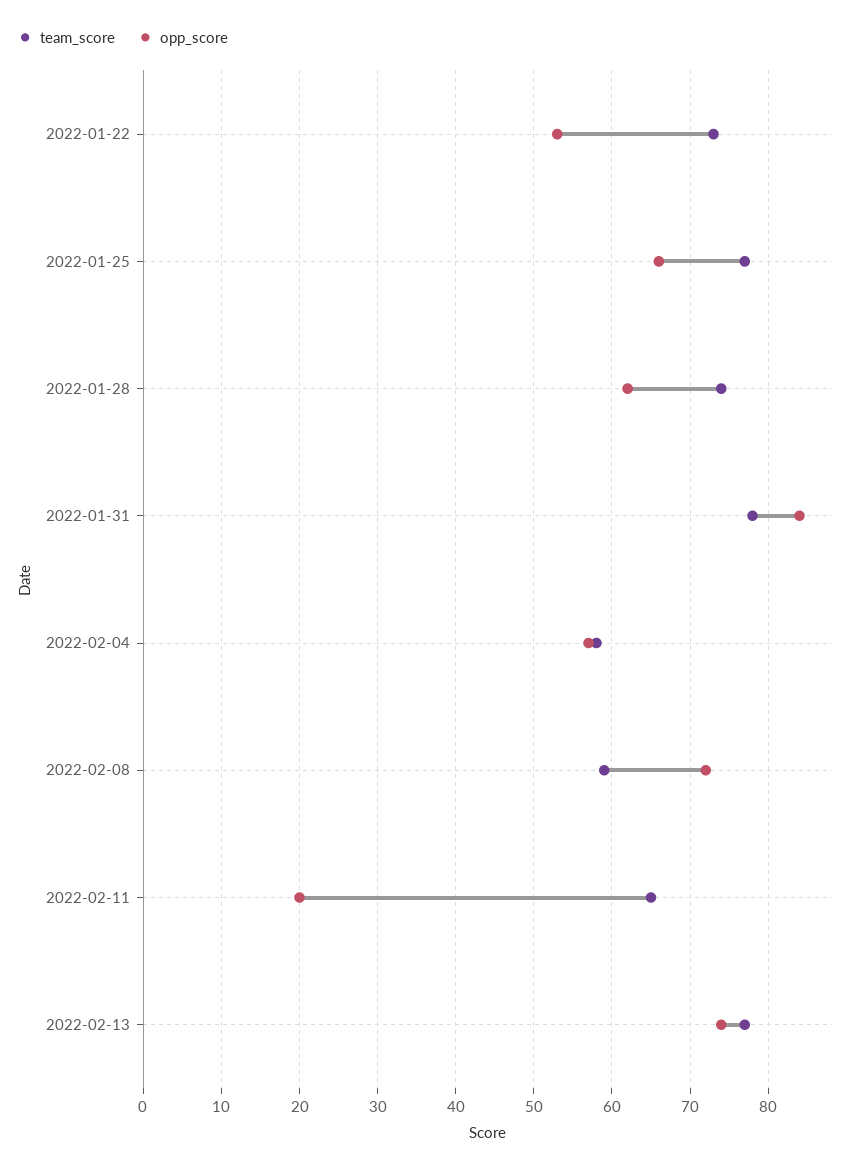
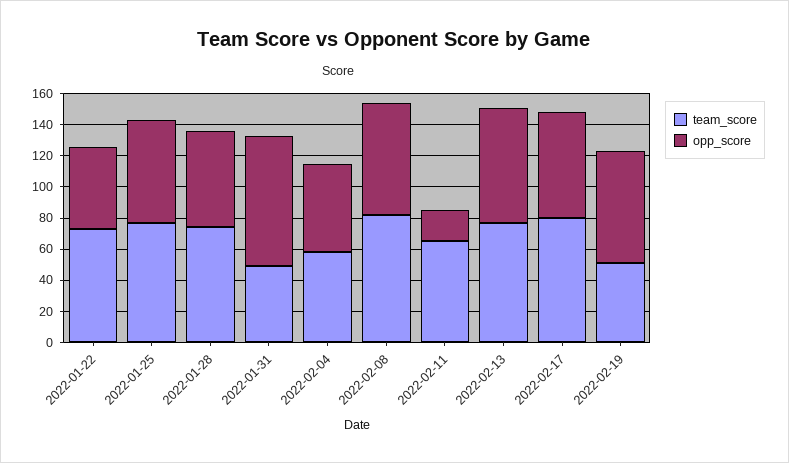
team_score, 2022-01-31: 78 -> 50
team_score, 2022-02-08: 59 -> 80
team_score, 2022-02-17: none -> 80
opp_score, 2022-02-17: none -> 70
team_score, 2022-02-19: none -> 50
opp_score, 2022-02-19: none -> 70

